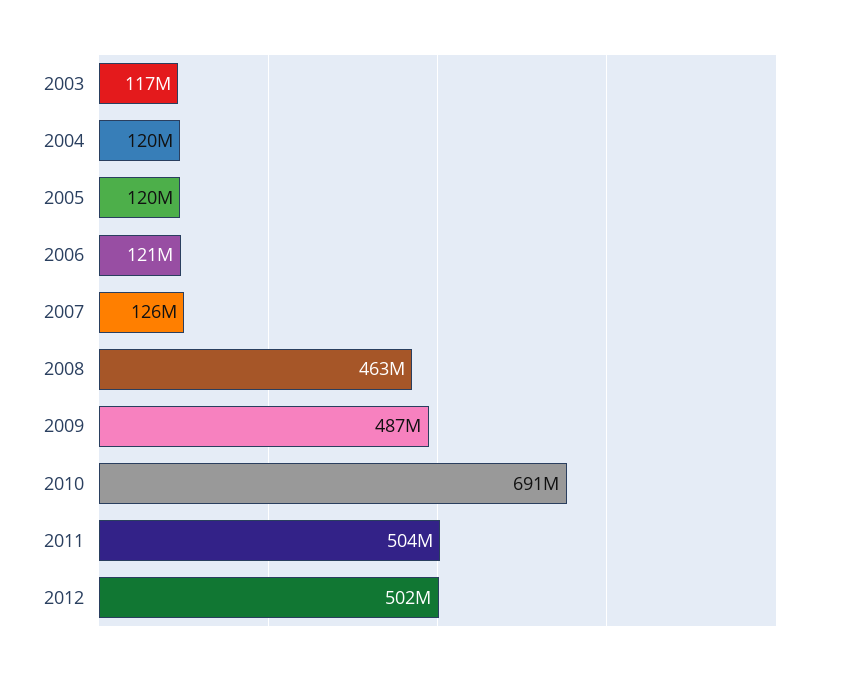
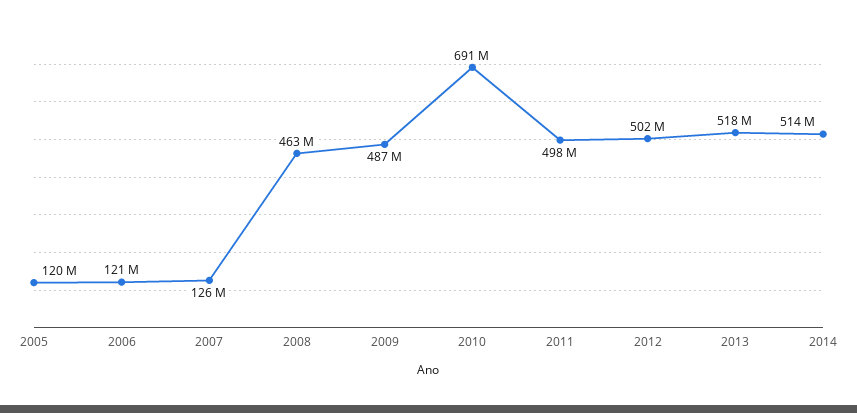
2003: 117000000 -> none
2004: 120000000 -> none
2011: 504000000 -> 498000000
2013: none -> 518000000
2014: none -> 514000000

